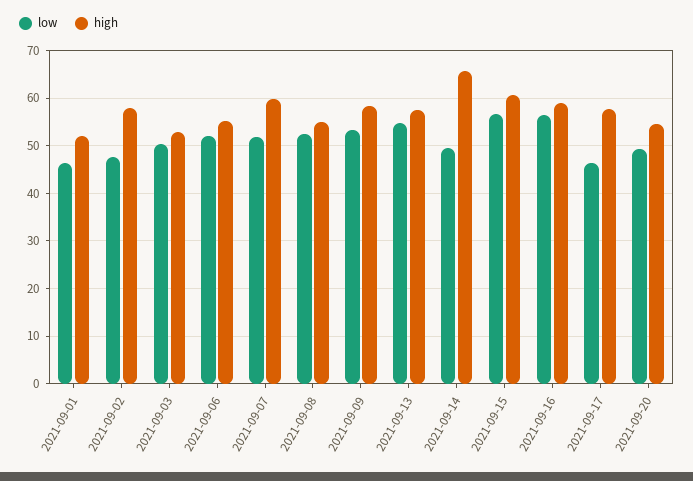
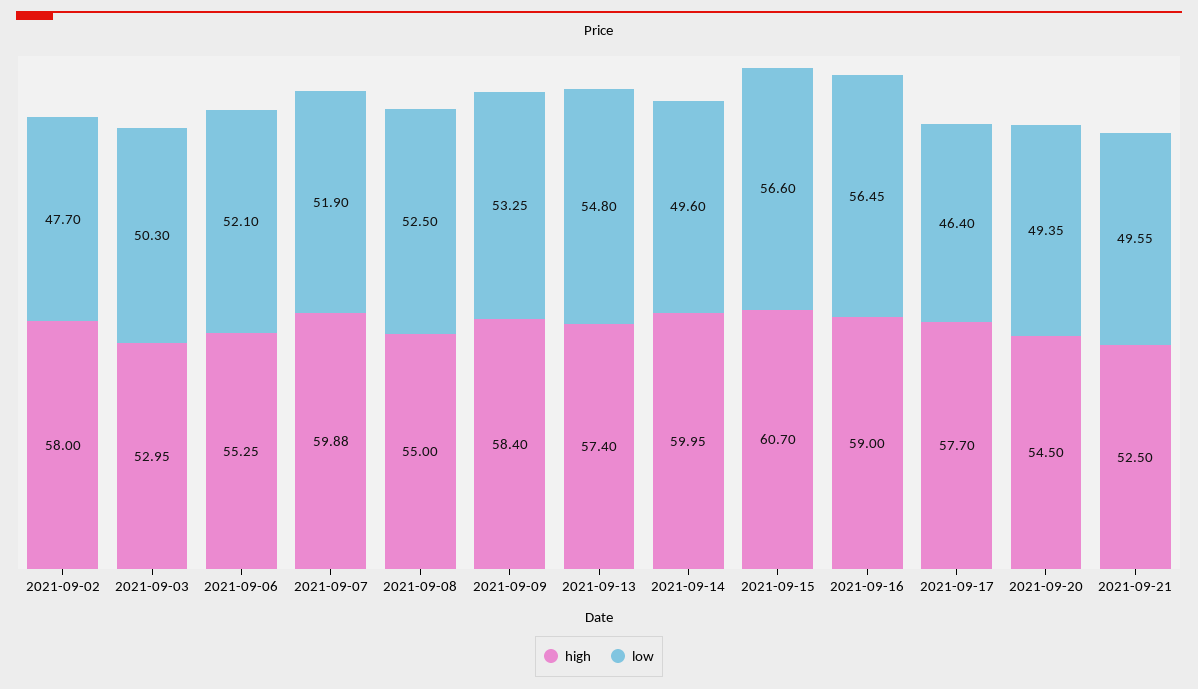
low, 2021-09-01: 46 -> none
high, 2021-09-01: 52 -> none
high, 2021-09-14: 66 -> 59.95
high, 2021-09-21: none -> 52.5
low, 2021-09-21: none -> 49.55

